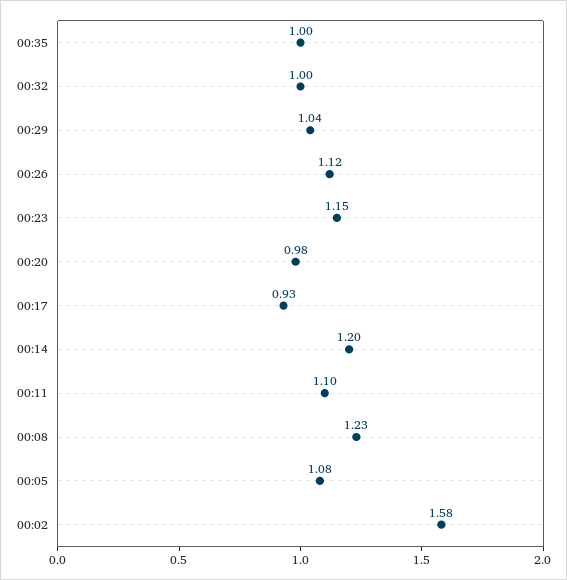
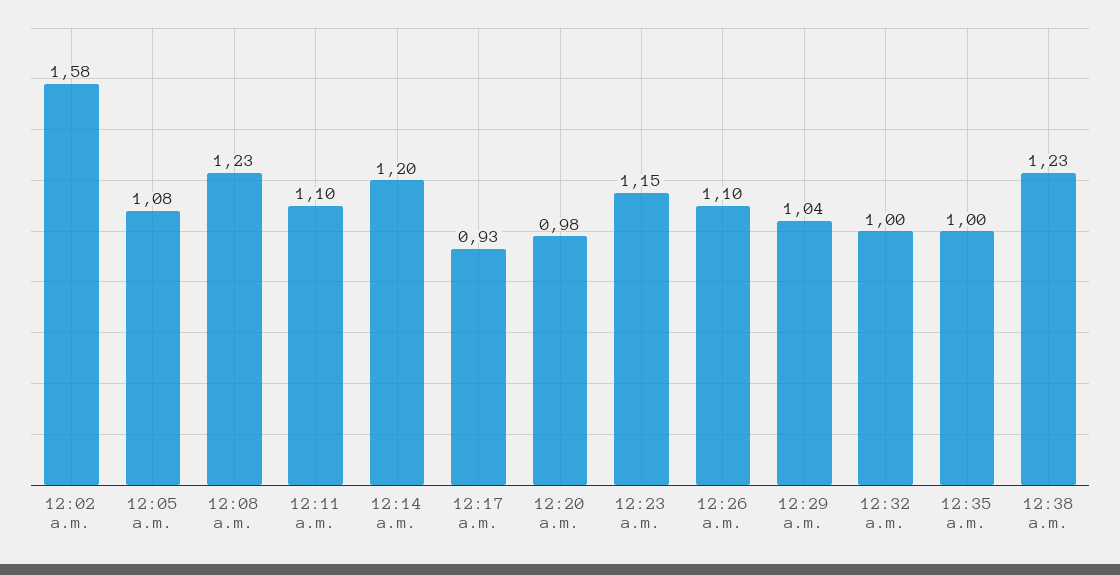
00:26: 1.12 -> 1.1
12:38 a.m.: none -> 1.23

